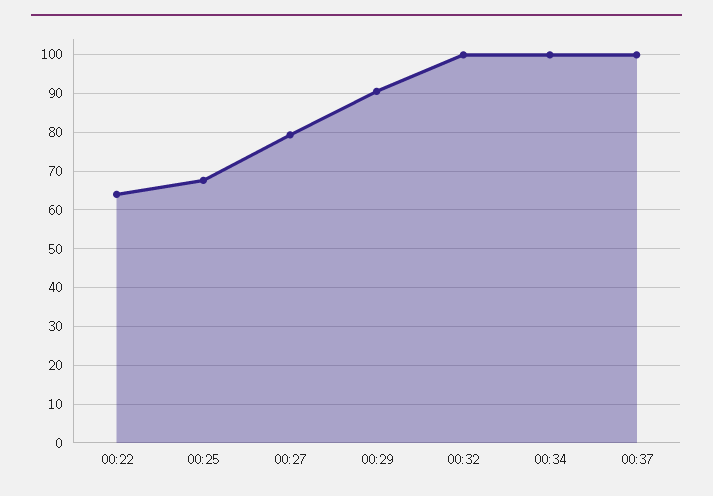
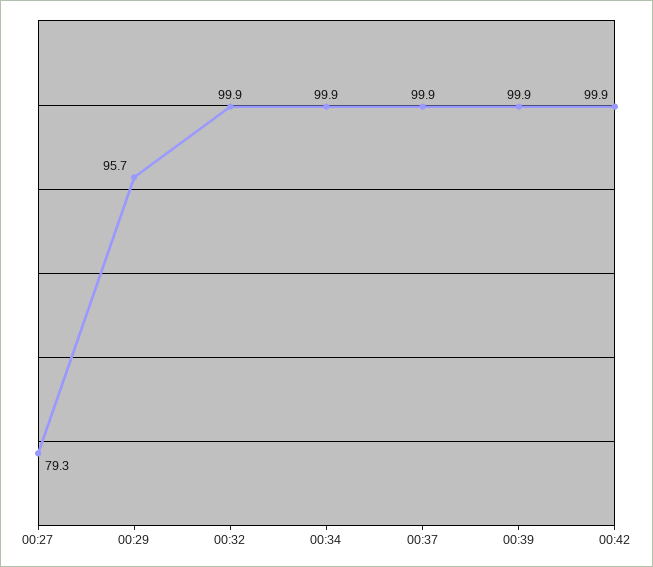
00:22: 64 -> none
00:25: 68 -> none
00:29: 90 -> 95.7
00:39: none -> 99.9
00:42: none -> 99.9

